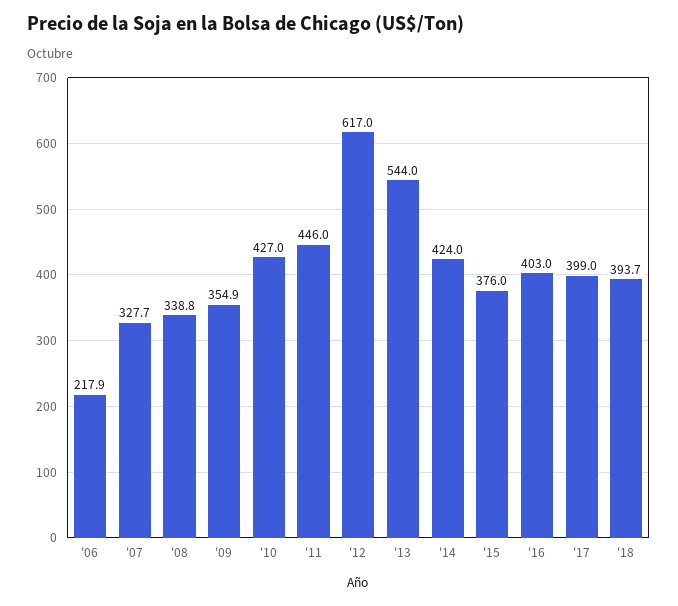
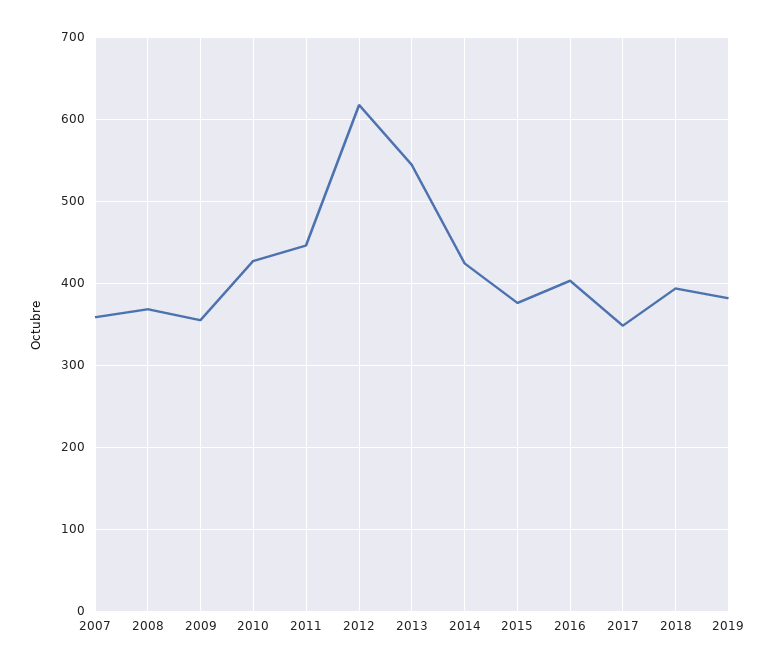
'06: 217.9 -> none
'07: 327.7 -> 360
'08: 338.8 -> 370
'17: 399 -> 350
2019: none -> 380

